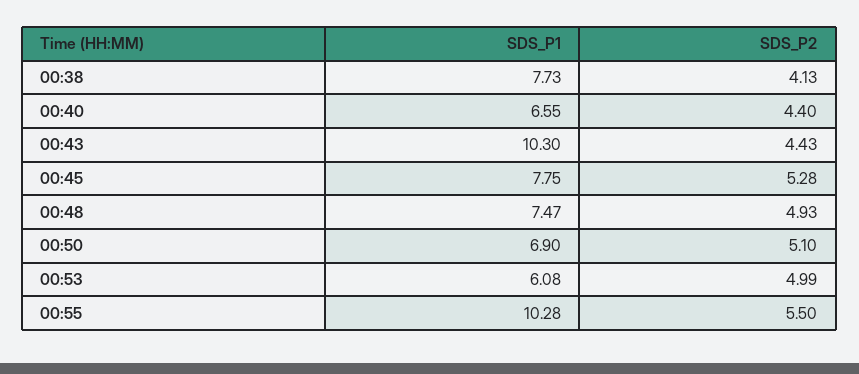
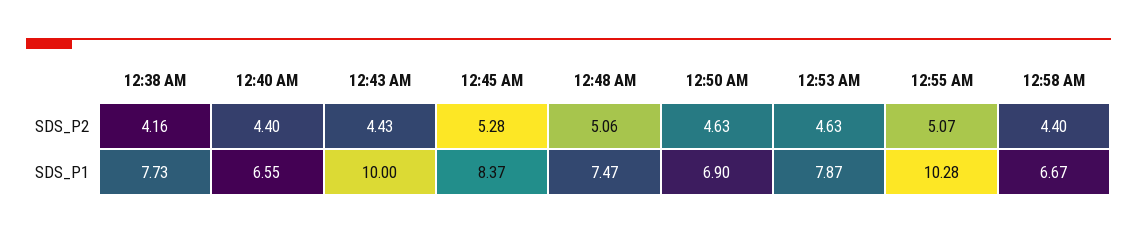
SDS_P2, 00:38: 4.13 -> 4.16
SDS_P1, 00:43: 10.3 -> 10
SDS_P1, 00:45: 7.75 -> 8.37
SDS_P2, 00:48: 4.93 -> 5.06
SDS_P2, 00:50: 5.1 -> 4.63
SDS_P1, 00:53: 6.08 -> 7.87
SDS_P2, 00:53: 4.99 -> 4.63
SDS_P2, 00:55: 5.5 -> 5.07
SDS_P2, 12:58 AM: none -> 4.4
SDS_P1, 12:58 AM: none -> 6.67

